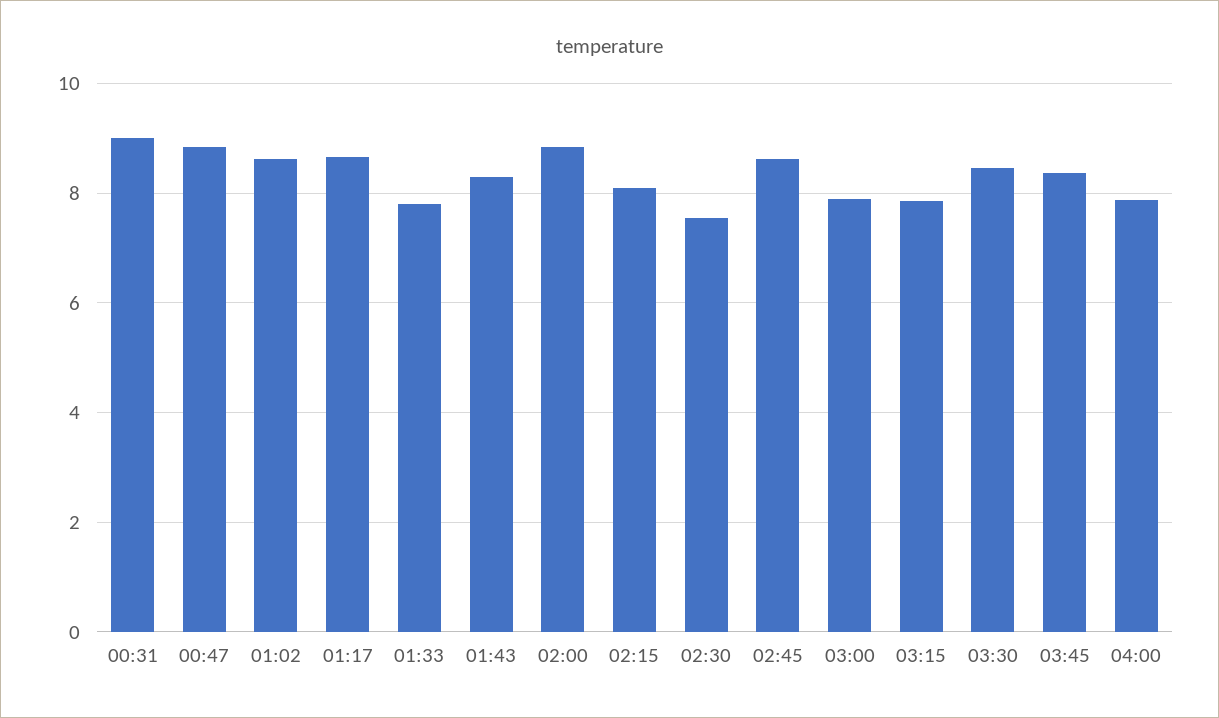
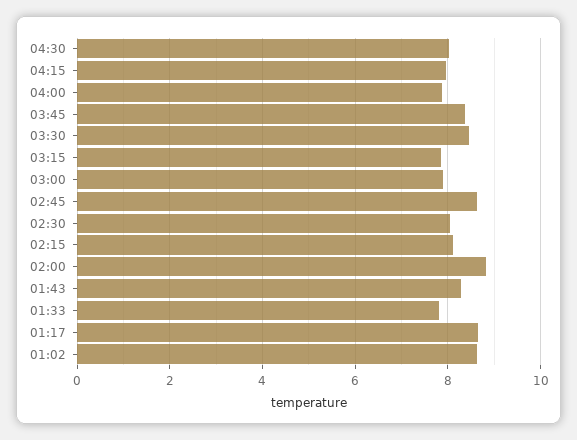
00:31: 9 -> none
00:47: 8.8 -> none
02:30: 7.6 -> 8
04:30: none -> 8
04:15: none -> 8

